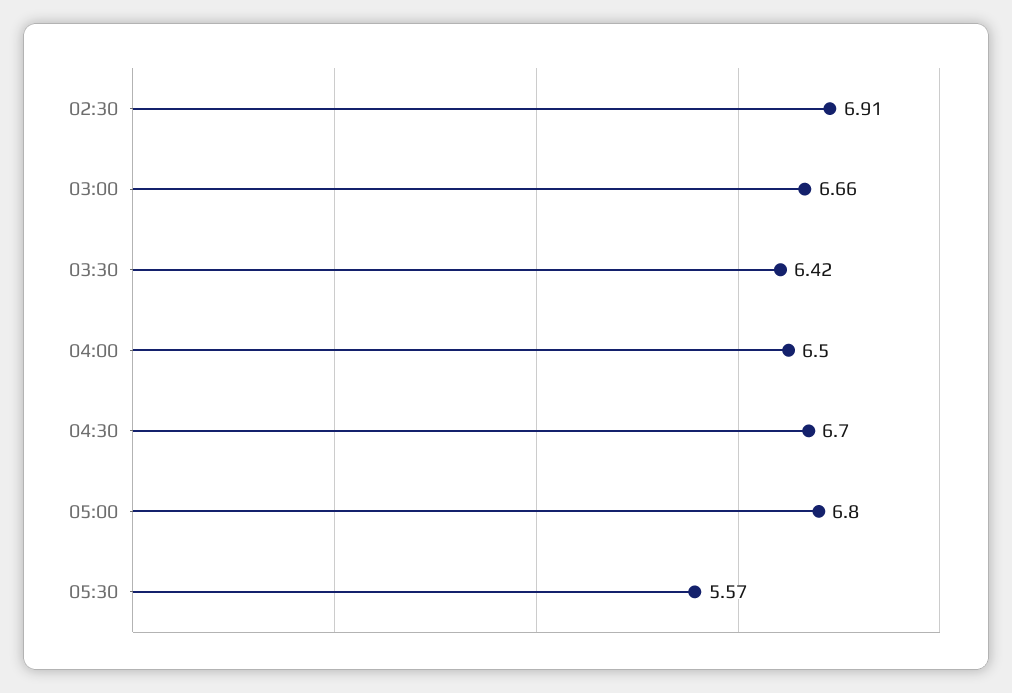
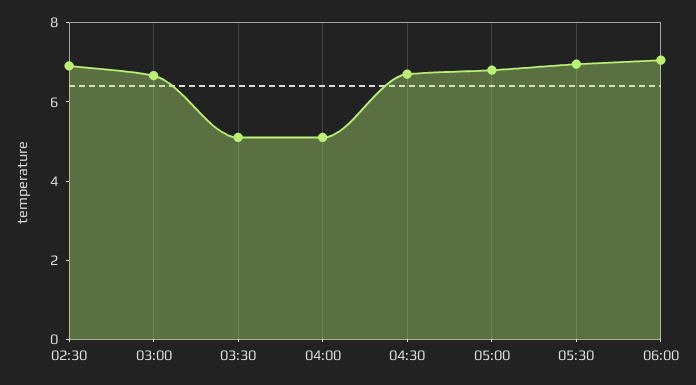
03:30: 6.42 -> 5
04:00: 6.5 -> 5
05:30: 5.57 -> 7
06:00: none -> 7

